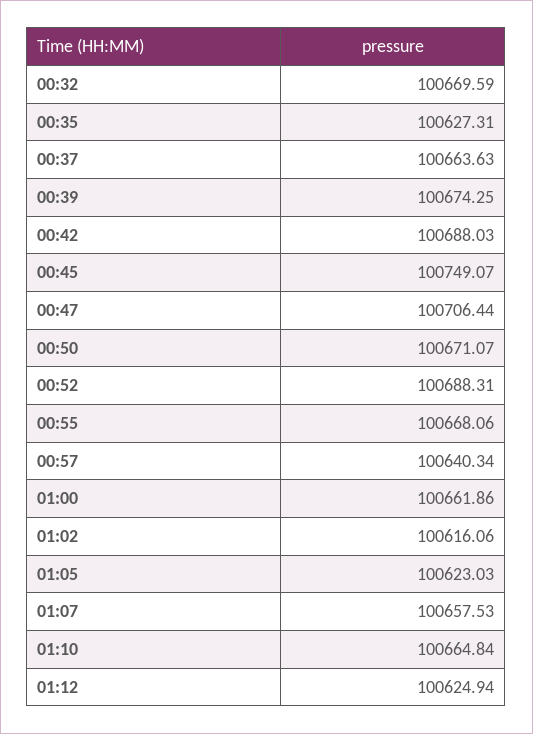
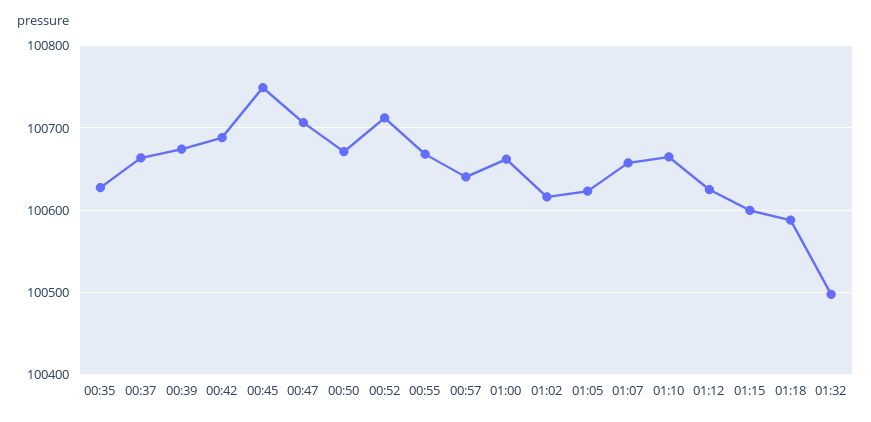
00:32: 100669.59 -> none
00:52: 100688.31 -> 100710
01:15: none -> 100600
01:18: none -> 100590
01:32: none -> 100500

